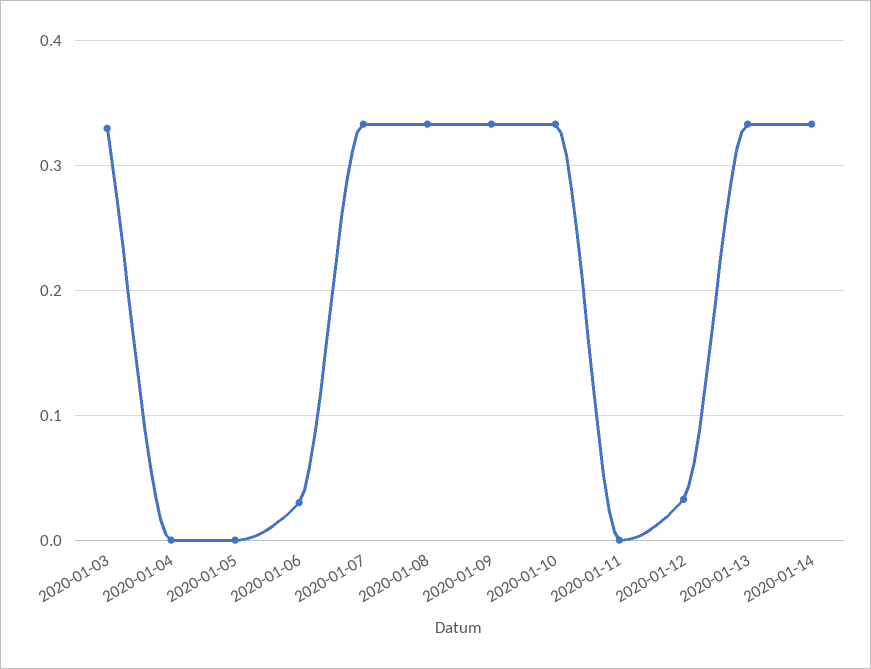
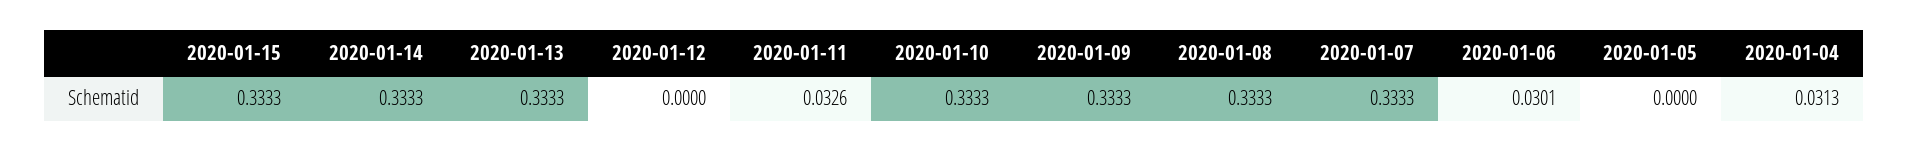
2020-01-03: 0.33 -> none
2020-01-04: 0 -> 0.0313
2020-01-11: 0 -> 0.0326
2020-01-12: 0.03 -> 0
2020-01-15: none -> 0.3333

